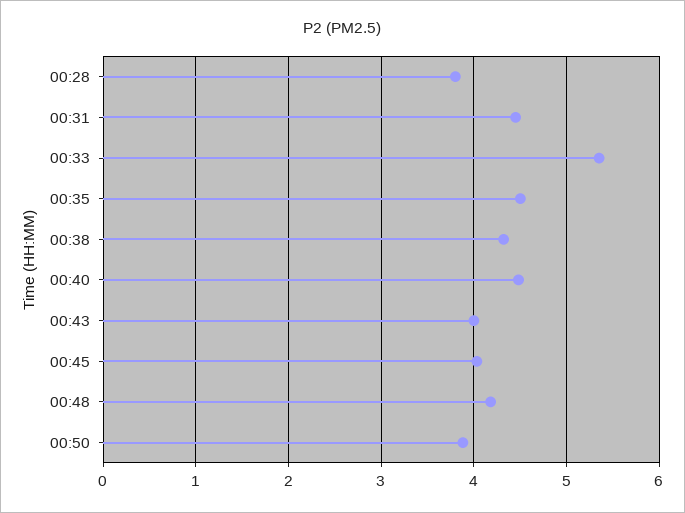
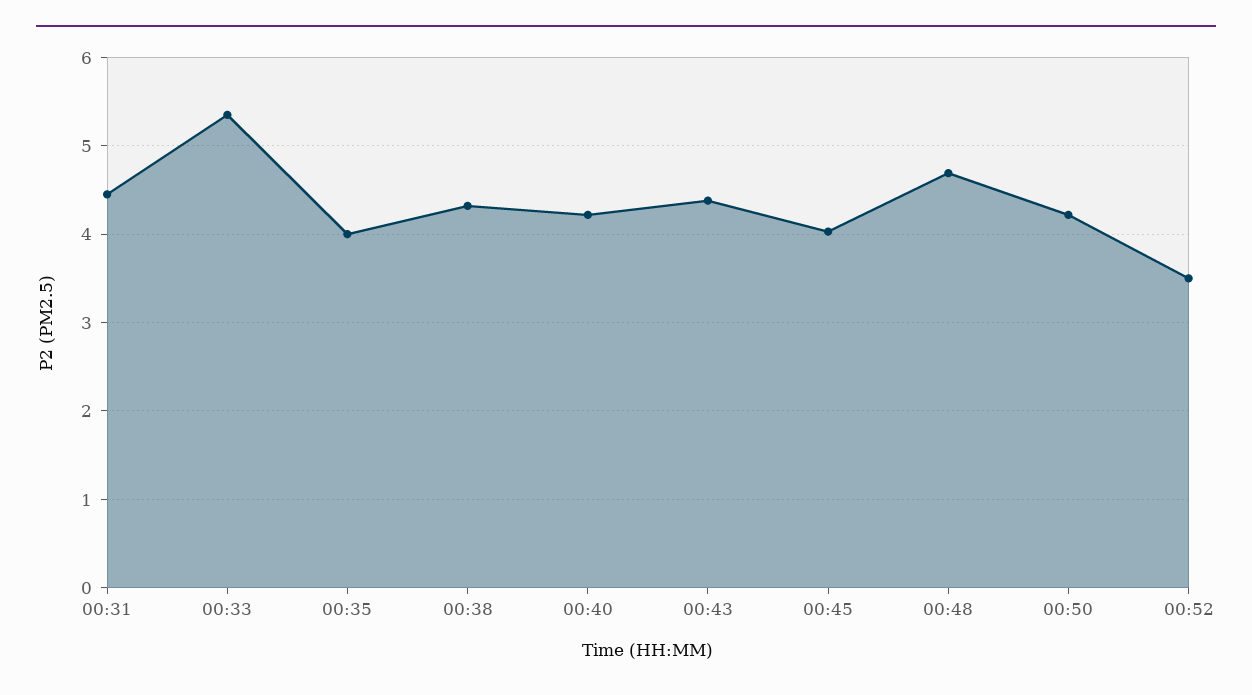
00:28: 3.8 -> none
00:35: 4.5 -> 4
00:40: 4.5 -> 4.2
00:43: 4 -> 4.4
00:48: 4.2 -> 4.7
00:50: 3.9 -> 4.2
00:52: none -> 3.5

